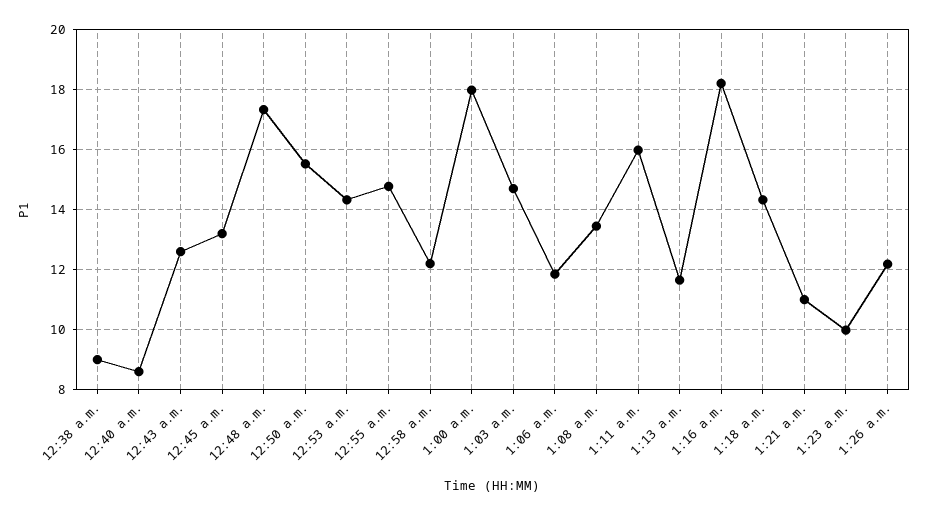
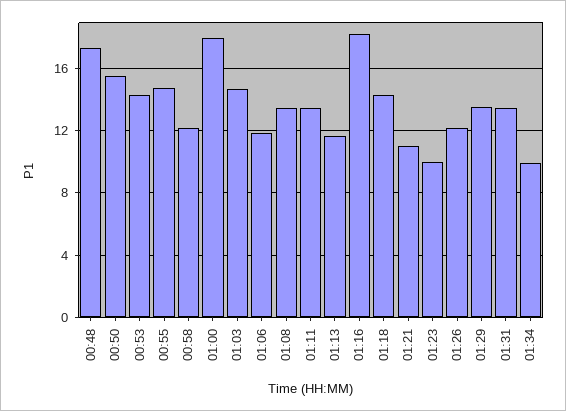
12:38 a.m.: 9 -> none
12:40 a.m.: 8.6 -> none
12:43 a.m.: 12.6 -> none
12:45 a.m.: 13.2 -> none
1:11 a.m.: 16 -> 13.5
01:29: none -> 13.5
01:31: none -> 13.5
01:34: none -> 10

